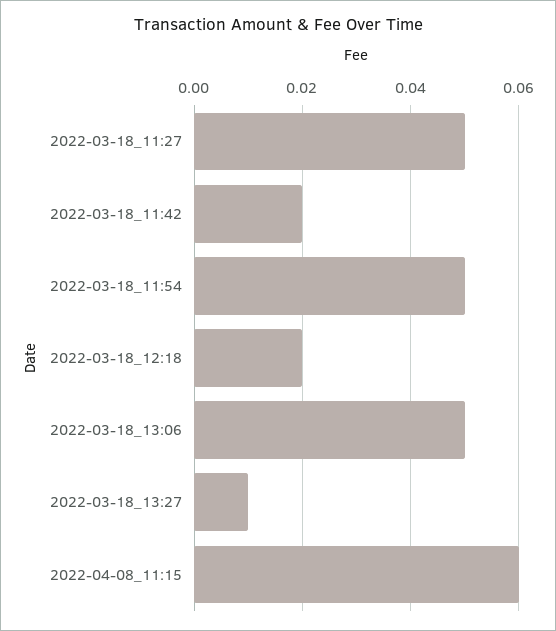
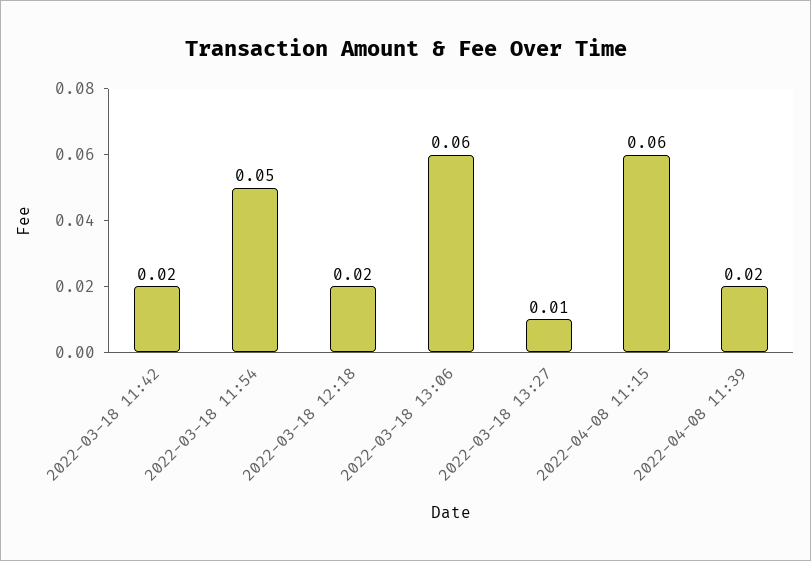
2022-03-18_11:27: 0.05 -> none
2022-03-18_13:06: 0.05 -> 0.06
2022-04-08 11:39: none -> 0.02

